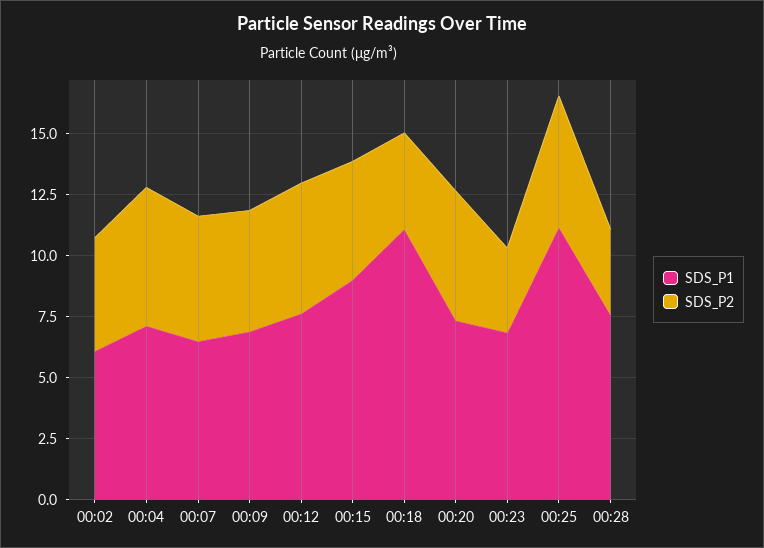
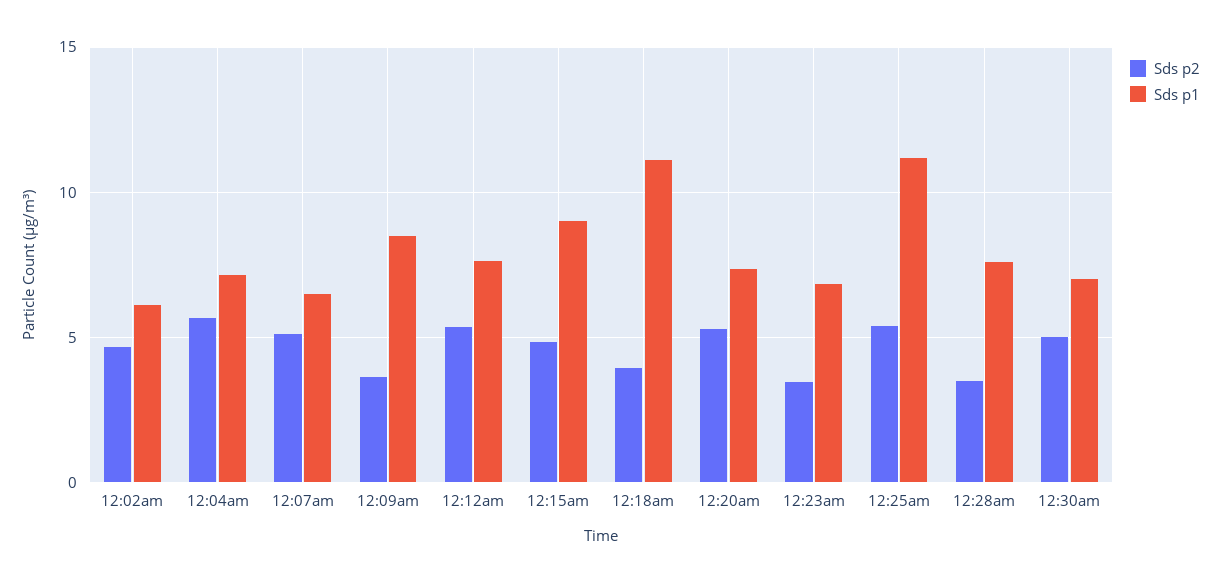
SDS_P1, 00:09: 7 -> 8.5
SDS_P2, 00:09: 5 -> 3.5
SDS_P2, 12:30am: none -> 5
SDS_P1, 12:30am: none -> 7

